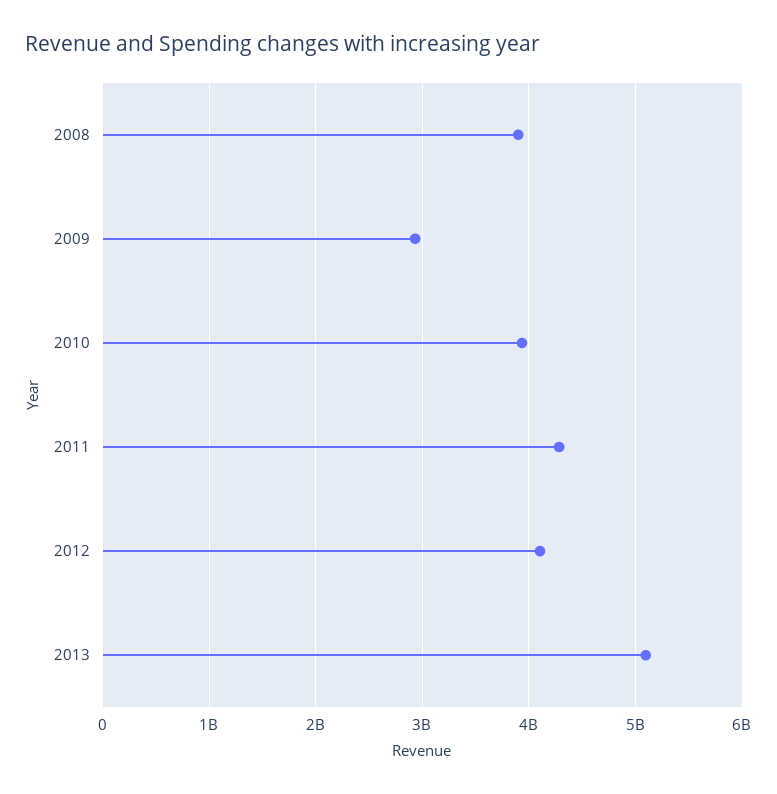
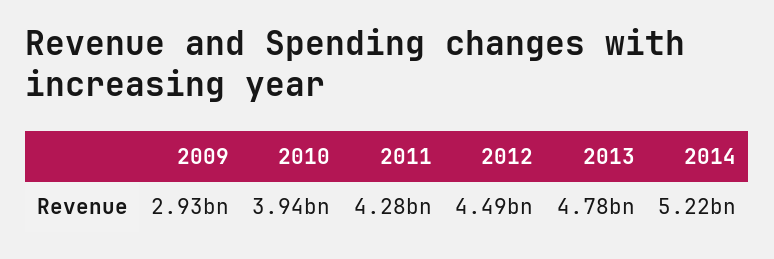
2008: 3900000000 -> none
2012: 4100000000 -> 4490000000
2013: 5100000000 -> 4780000000
2014: none -> 5220000000

